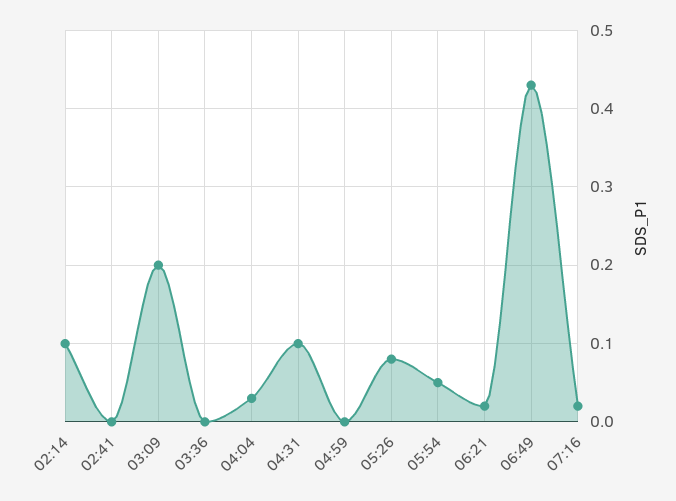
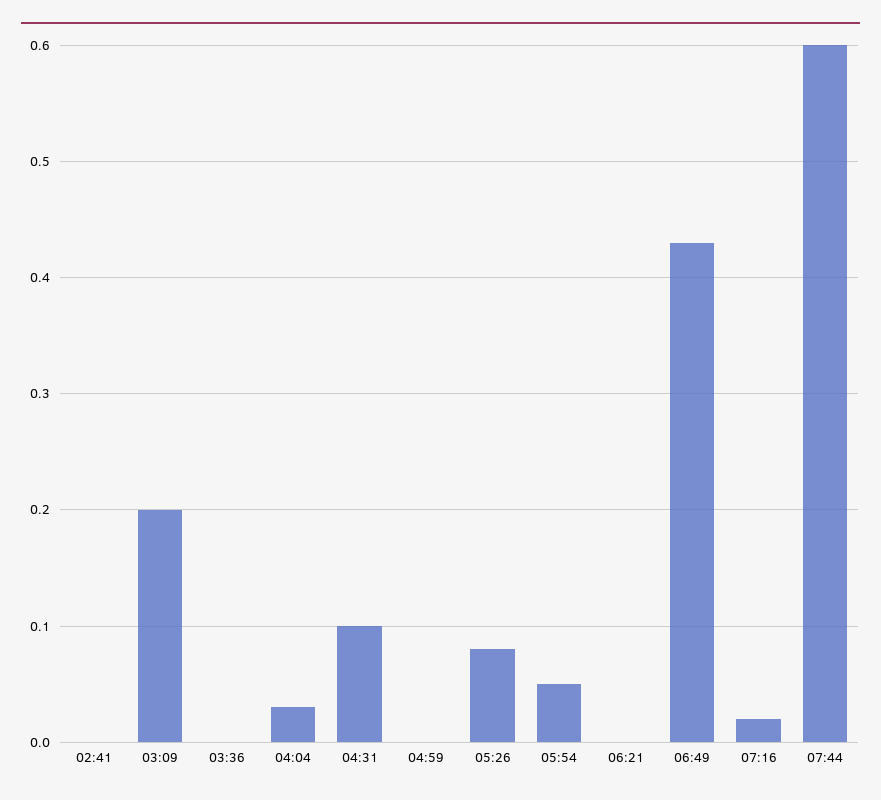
02:14: 0.1 -> none
06:21: 0.02 -> 0
07:44: none -> 0.6

